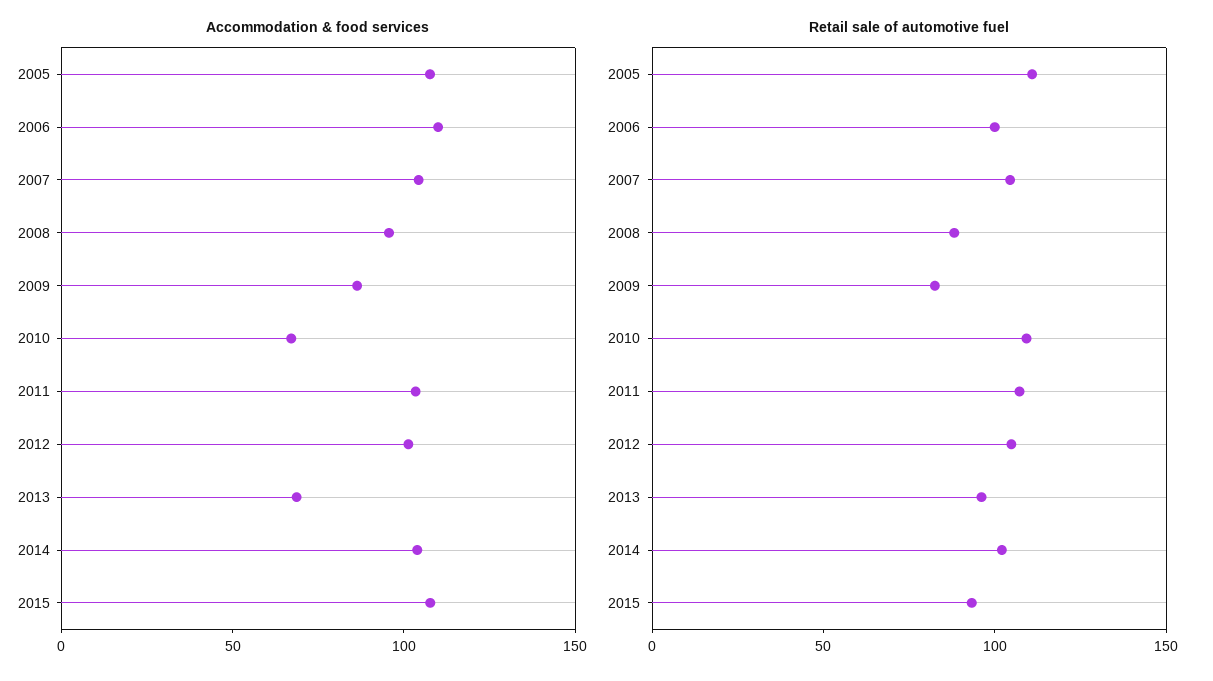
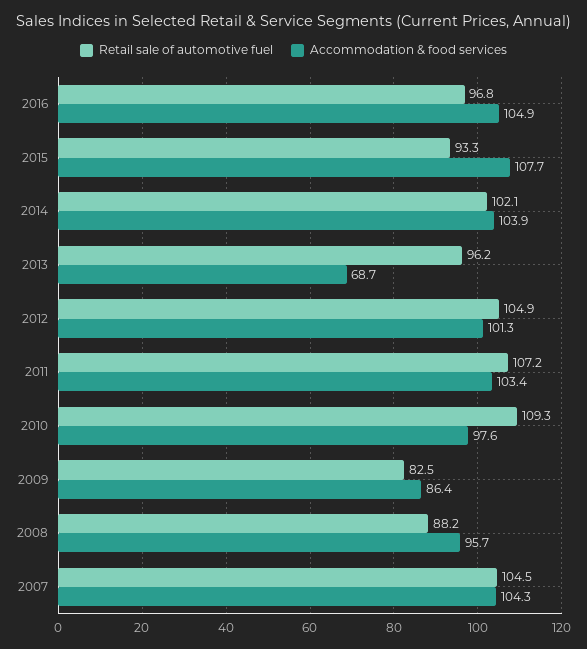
Accommodation & food services, 2005: 110 -> none
Accommodation & food services, 2006: 110 -> none
Accommodation & food services, 2010: 70 -> 97.6
Retail sale of automotive fuel, 2005: 110 -> none
Retail sale of automotive fuel, 2006: 100 -> none
Retail sale of automotive fuel, 2016: none -> 96.8
Accommodation & food services, 2016: none -> 104.9

